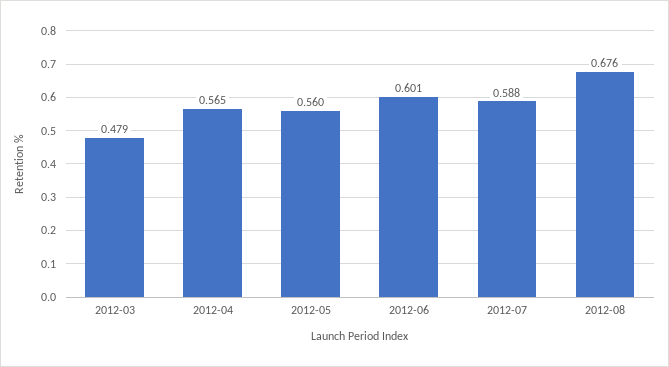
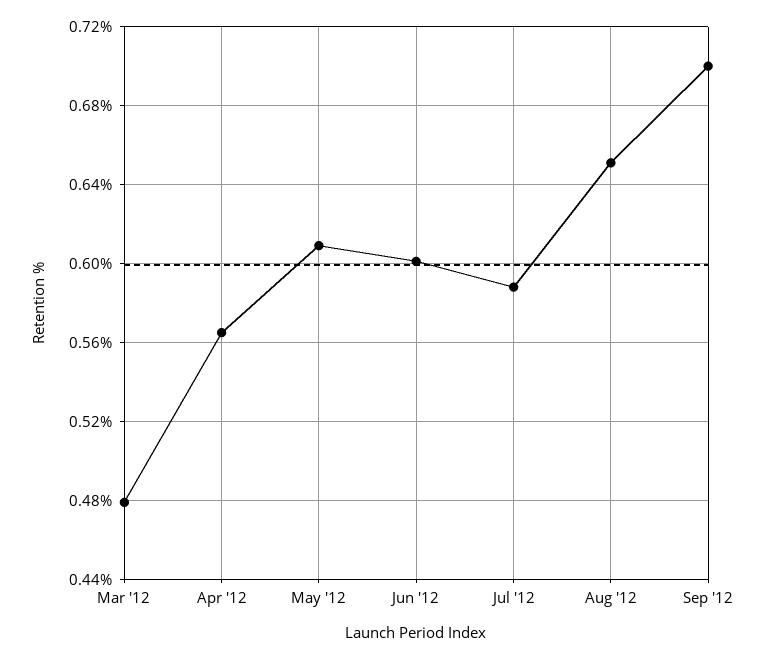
2012-05: 0.56 -> 0.61
2012-08: 0.676 -> 0.65
Sep '12: none -> 0.7

